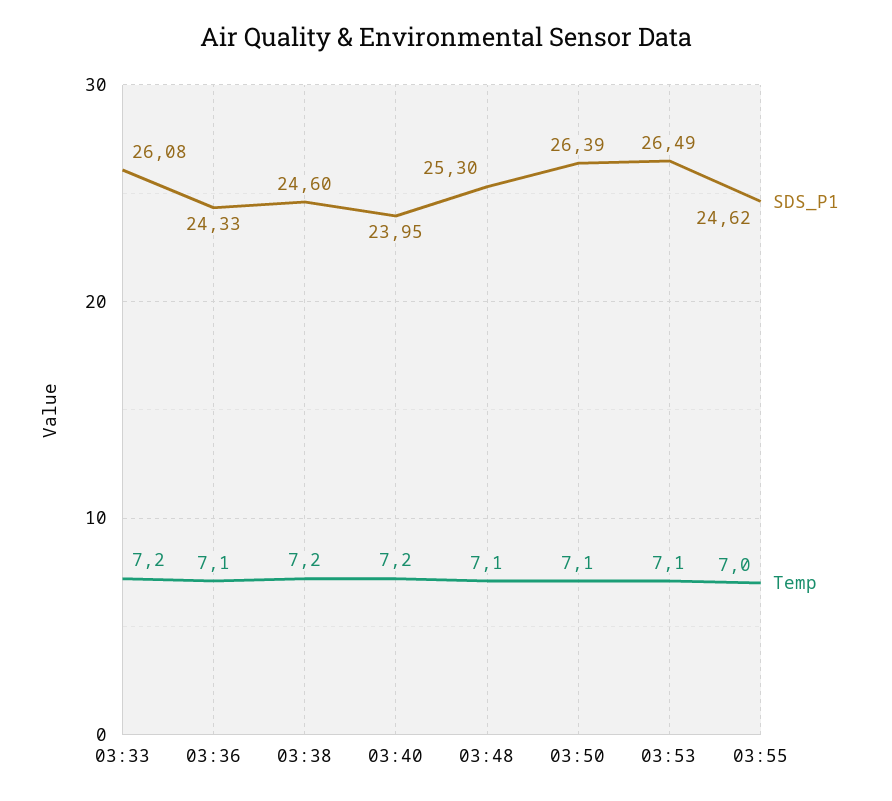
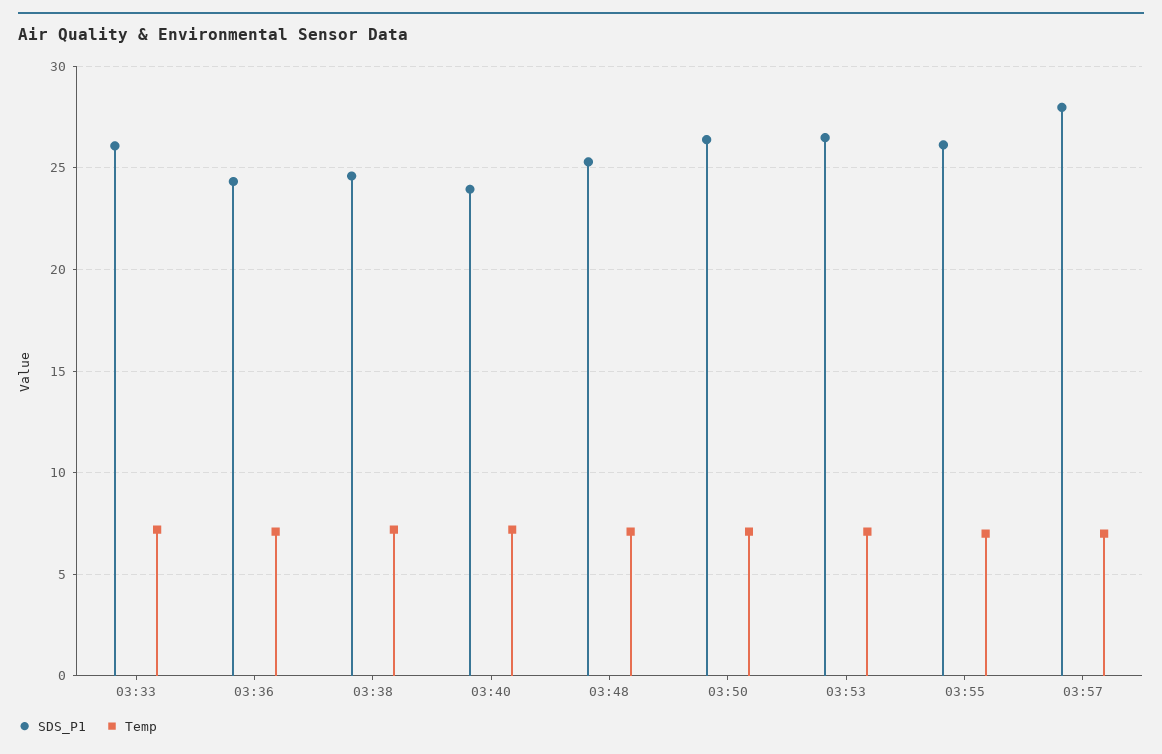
SDS_P1, 03:55: 24.62 -> 26
SDS_P1, 03:57: none -> 28
Temp, 03:57: none -> 7

